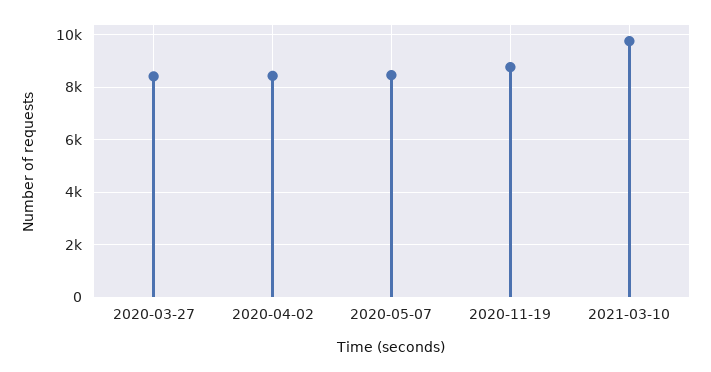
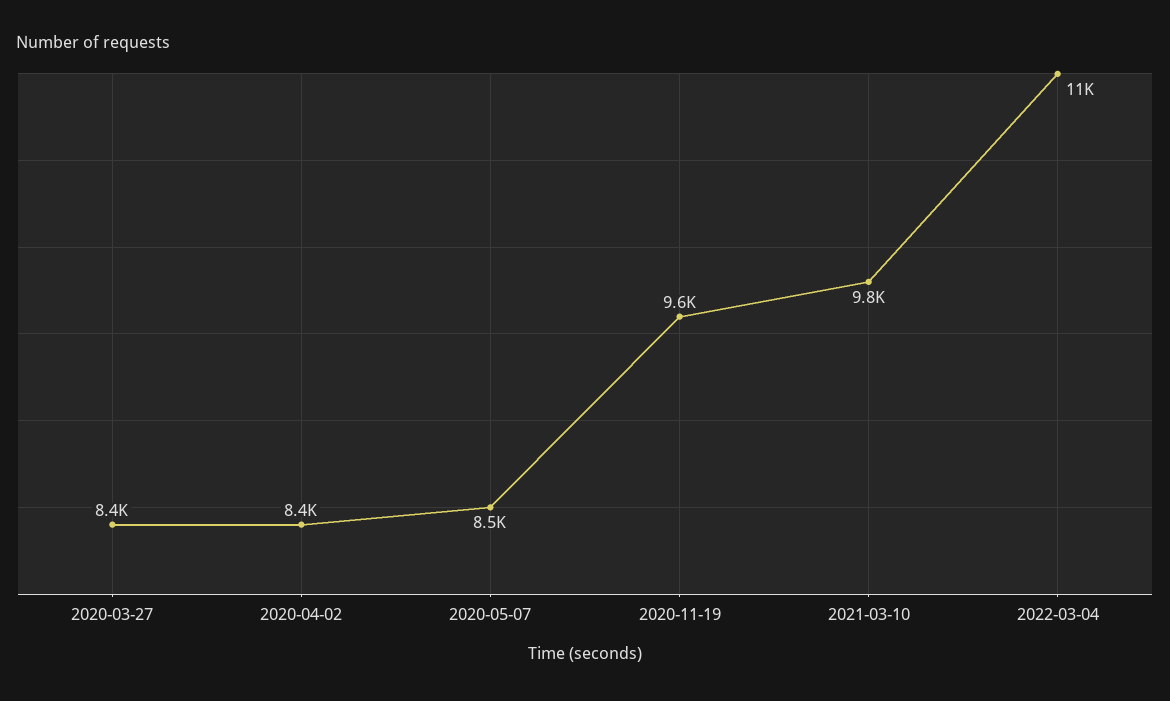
2020-11-19: 8750 -> 9600
2022-03-04: none -> 11000

